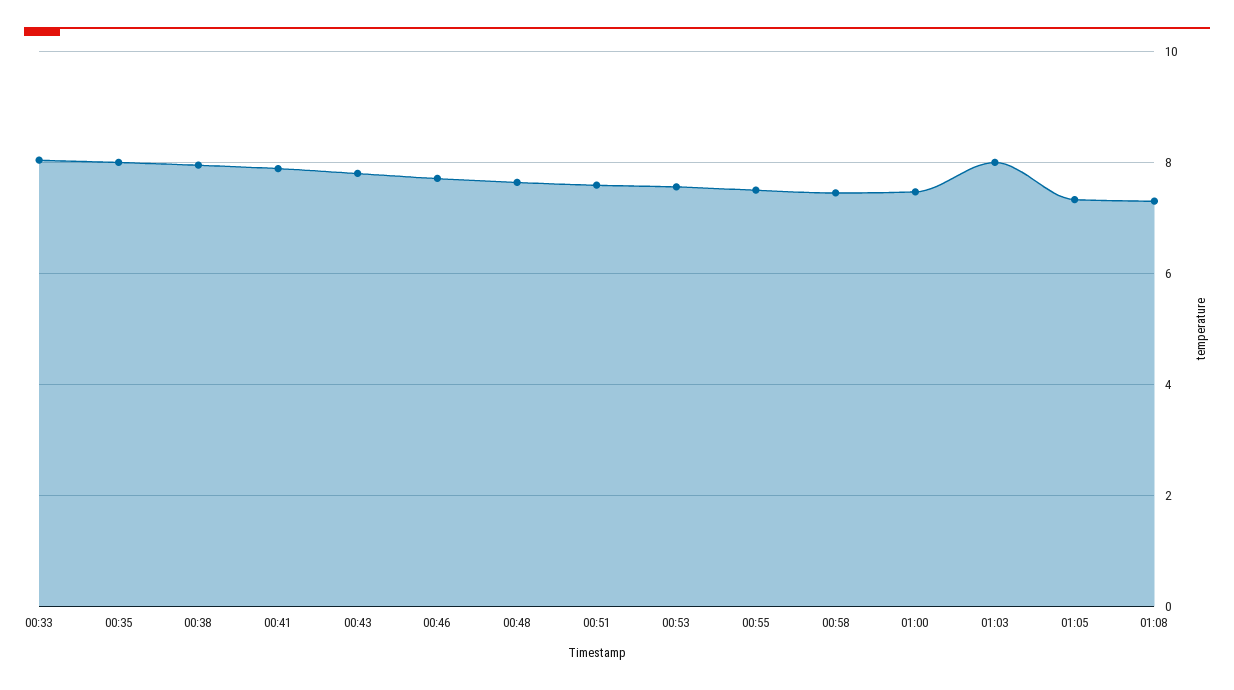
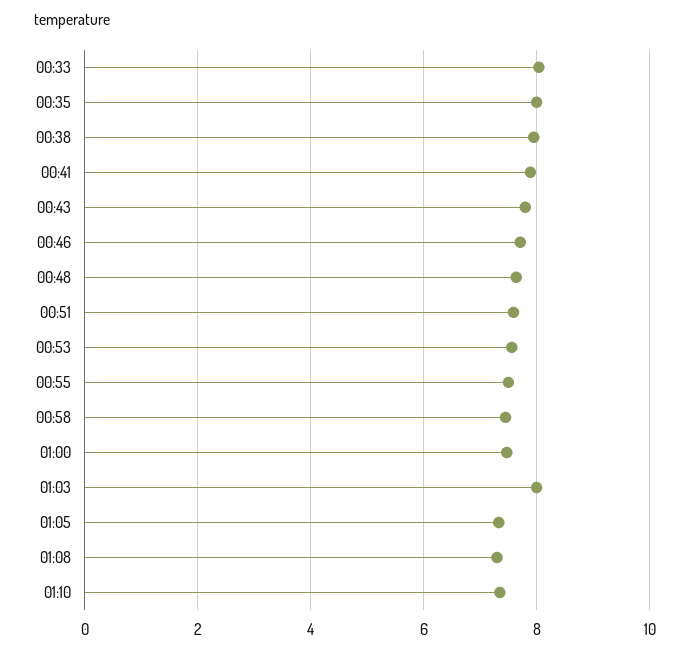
01:10: none -> 7.4

